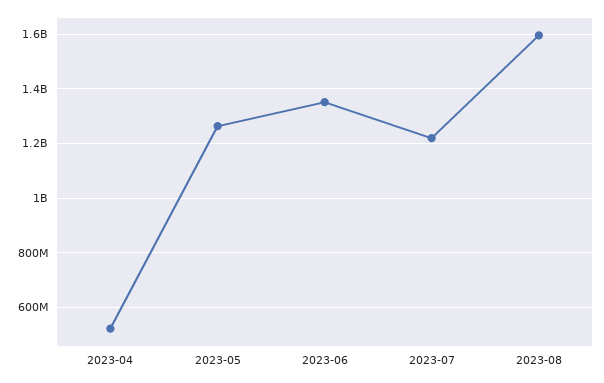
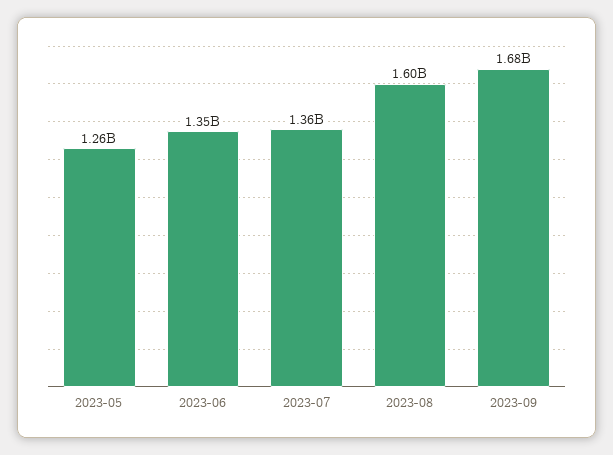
2023-04: 525000000 -> none
2023-07: 1225000000 -> 1360000000
2023-09: none -> 1680000000

